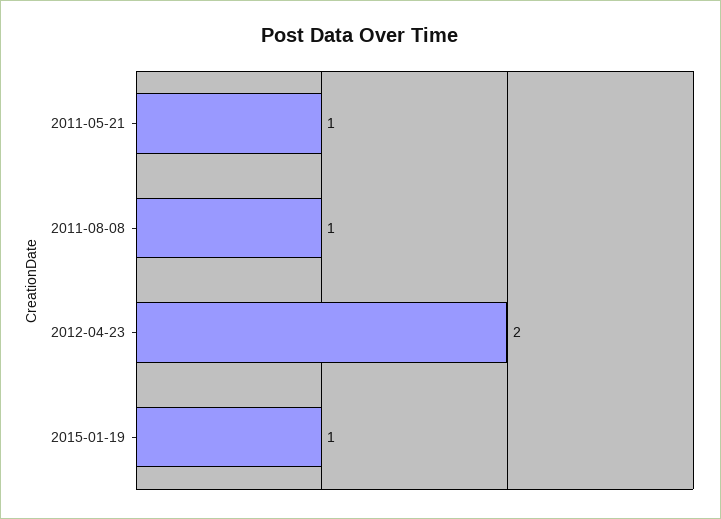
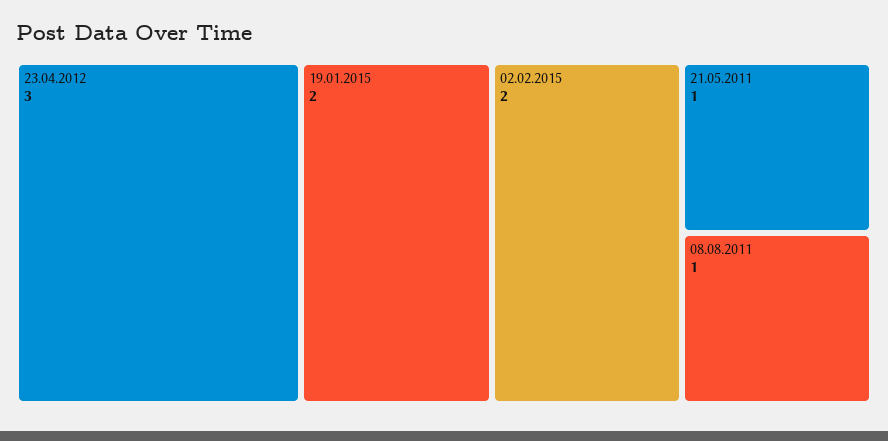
2012-04-23: 2 -> 3
2015-01-19: 1 -> 2
02.02.2015: none -> 2

